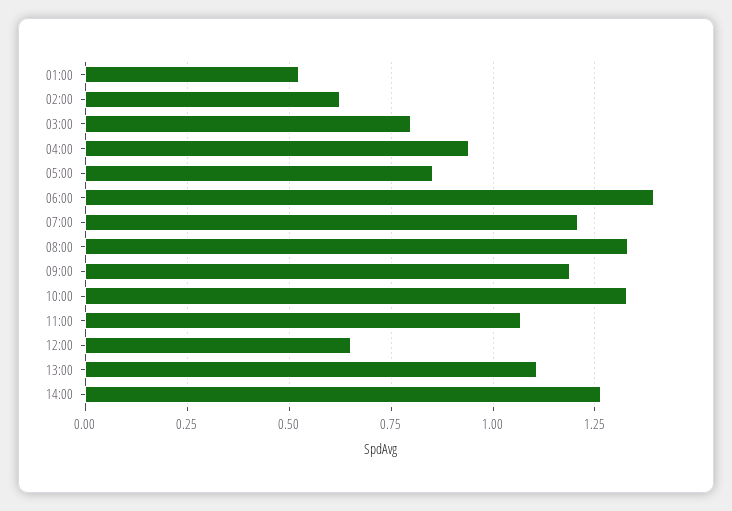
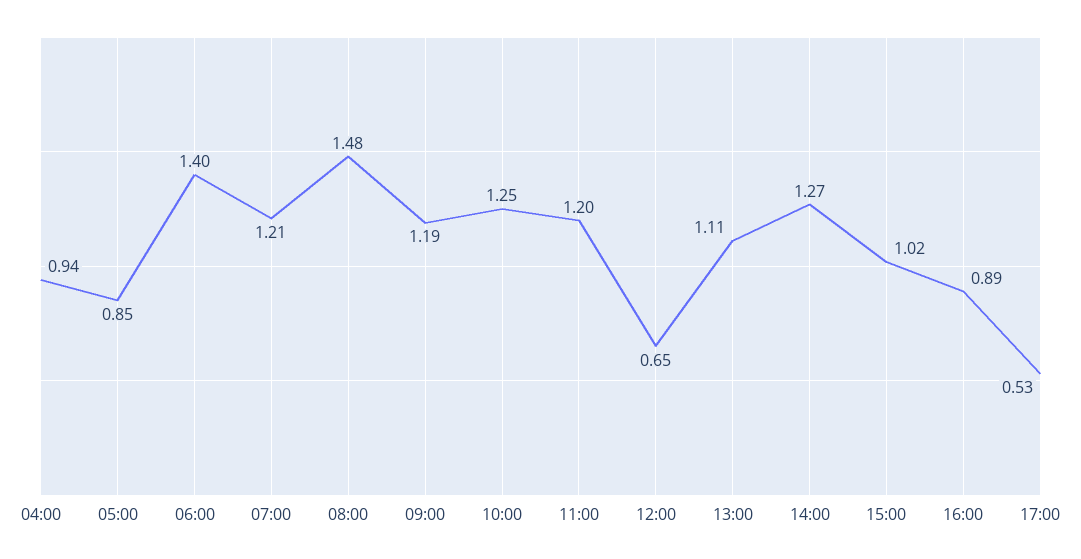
01:00: 0.525 -> none
02:00: 0.625 -> none
03:00: 0.8 -> none
08:00: 1.325 -> 1.48
10:00: 1.325 -> 1.25
11:00: 1.075 -> 1.2
15:00: none -> 1.02
16:00: none -> 0.89
17:00: none -> 0.53

